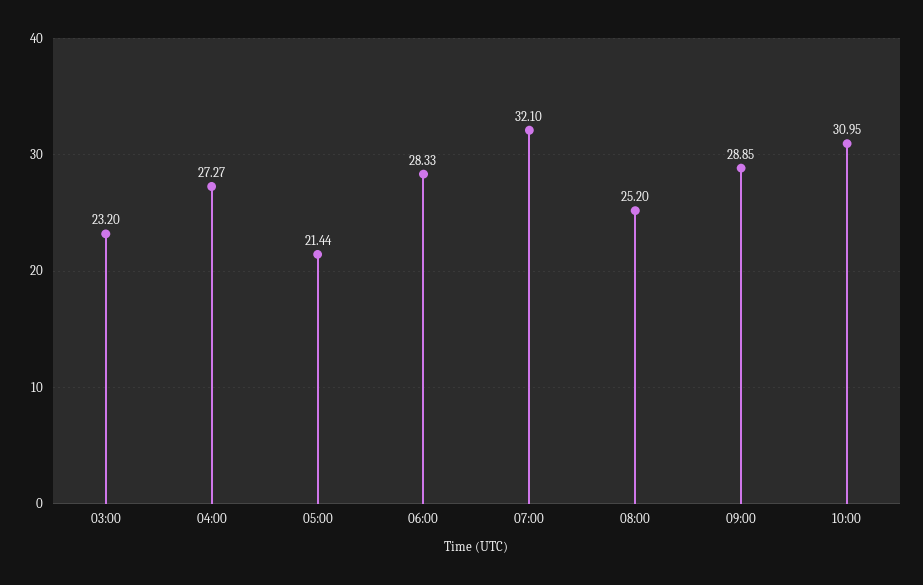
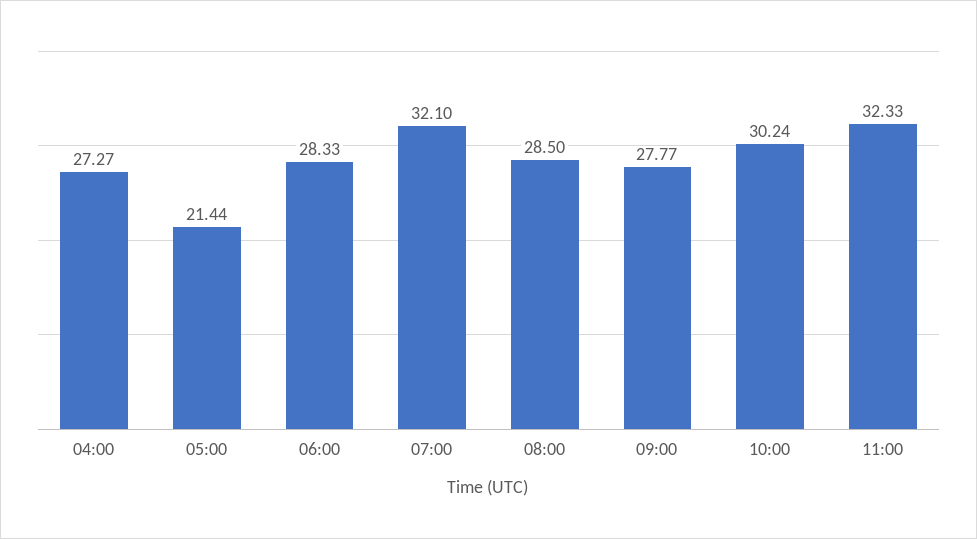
03:00: 23.2 -> none
08:00: 25.2 -> 28.5
09:00: 28.85 -> 27.77
10:00: 30.95 -> 30.24
11:00: none -> 32.33

